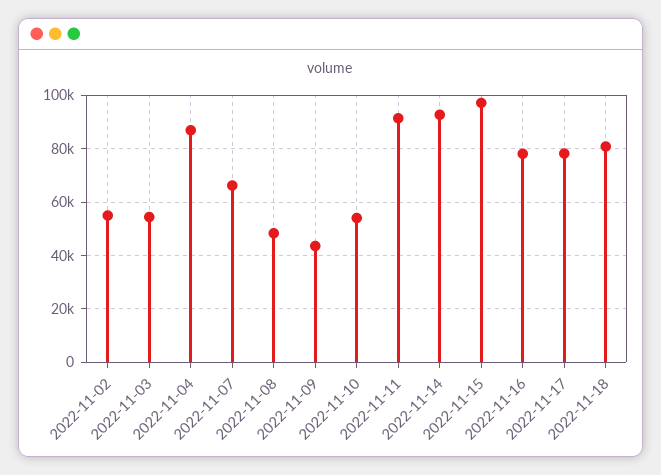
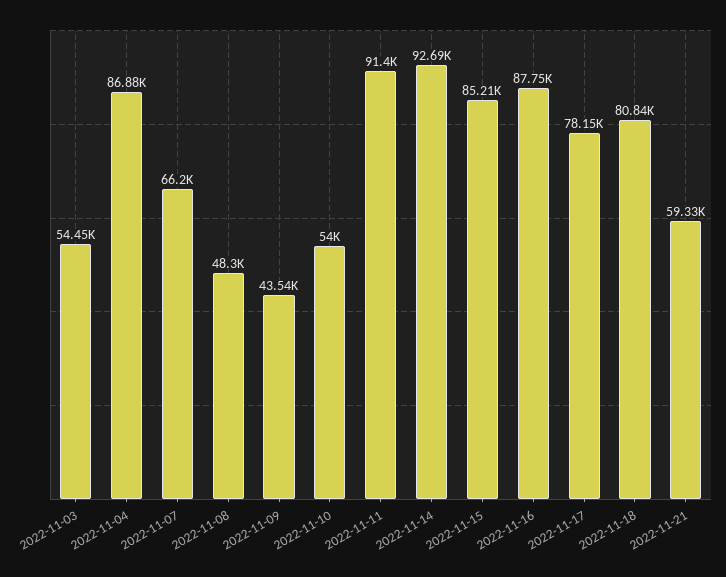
2022-11-02: 55000 -> none
2022-11-15: 97500 -> 85210
2022-11-16: 77500 -> 87750
2022-11-21: none -> 59330

